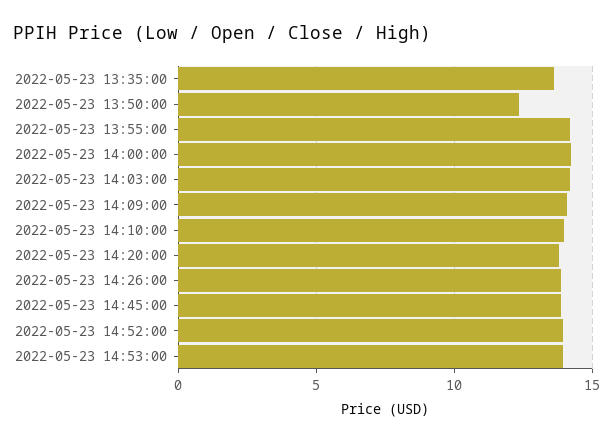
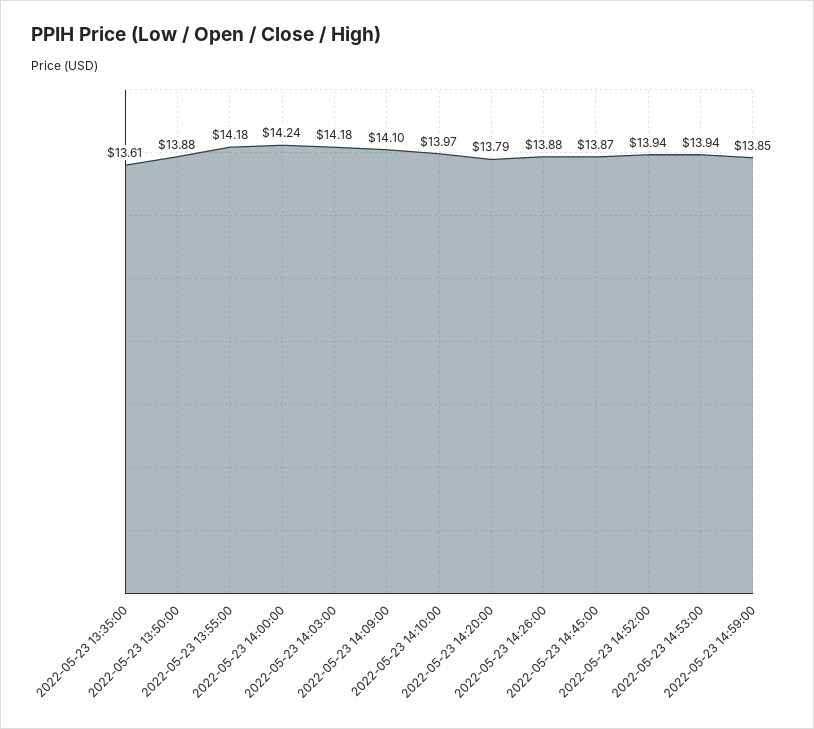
2022-05-23 13:50:00: 12.5 -> 13.88
2022-05-23 14:59:00: none -> 13.85

